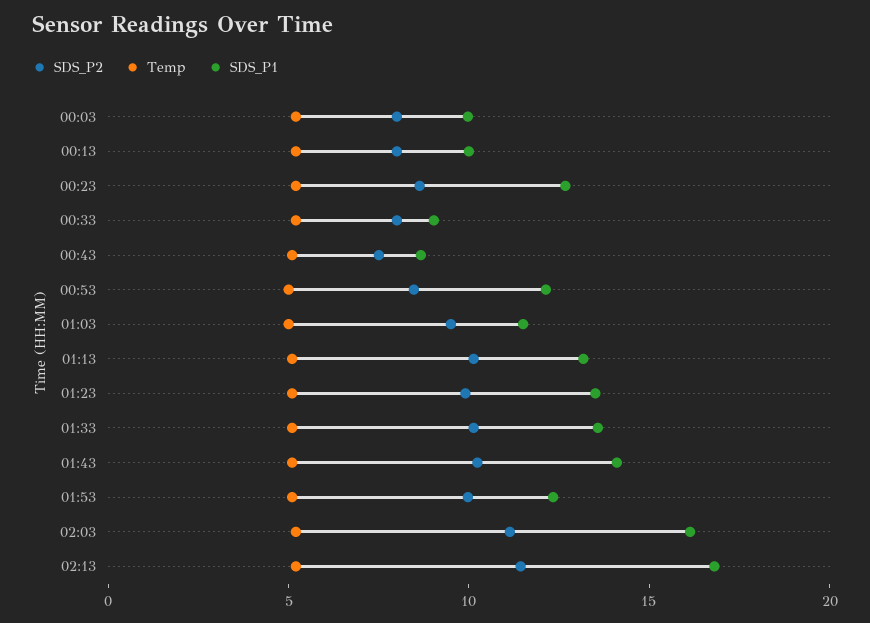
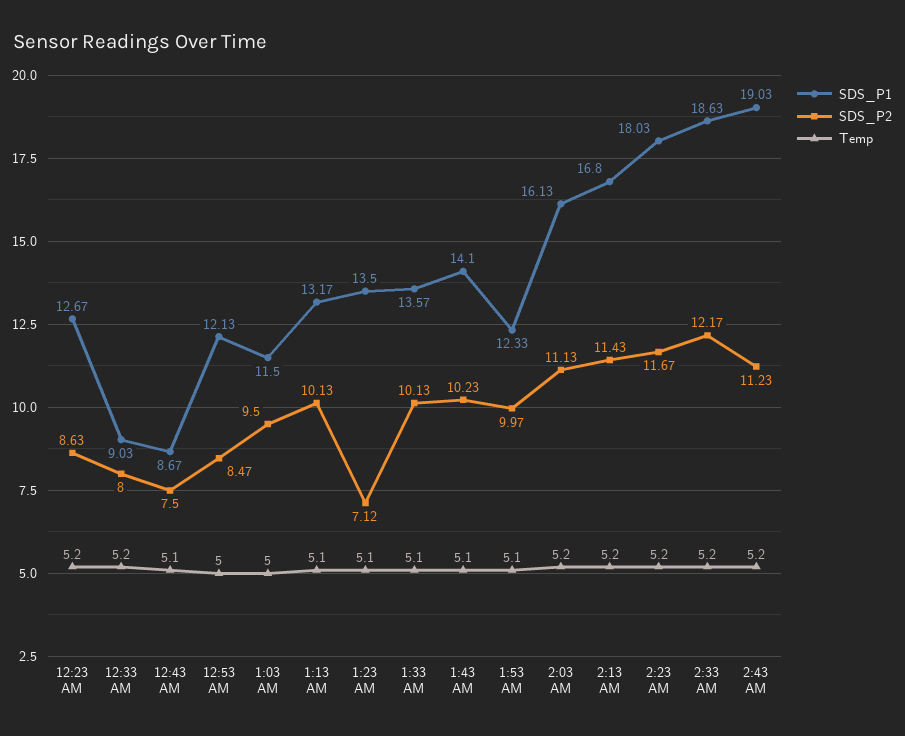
SDS_P2, 00:03: 8 -> none
Temp, 00:03: 5 -> none
SDS_P1, 00:03: 10 -> none
SDS_P2, 00:13: 8 -> none
Temp, 00:13: 5 -> none
SDS_P1, 00:13: 10 -> none
SDS_P2, 01:23: 10 -> 7.12
SDS_P1, 2:23 AM: none -> 18.03
SDS_P2, 2:23 AM: none -> 11.67
Temp, 2:23 AM: none -> 5.2
SDS_P1, 2:33 AM: none -> 18.63
SDS_P2, 2:33 AM: none -> 12.17
Temp, 2:33 AM: none -> 5.2
SDS_P1, 2:43 AM: none -> 19.03
SDS_P2, 2:43 AM: none -> 11.23
Temp, 2:43 AM: none -> 5.2

